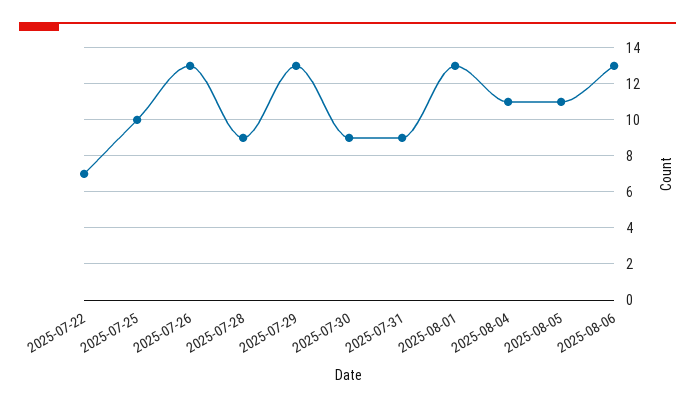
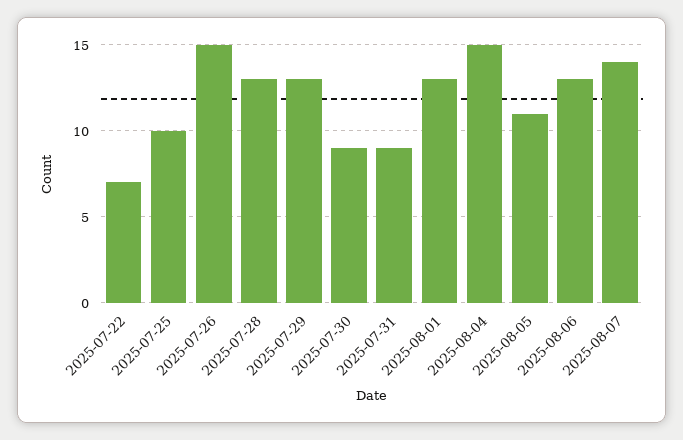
2025-07-26: 13 -> 15
2025-07-28: 9 -> 13
2025-08-04: 11 -> 15
2025-08-07: none -> 14

